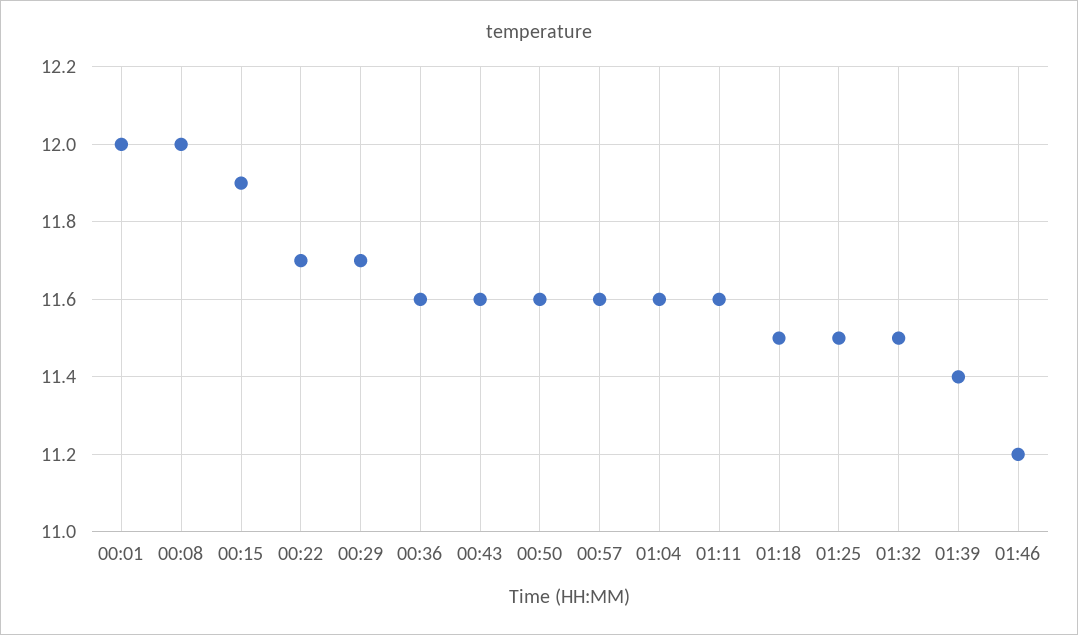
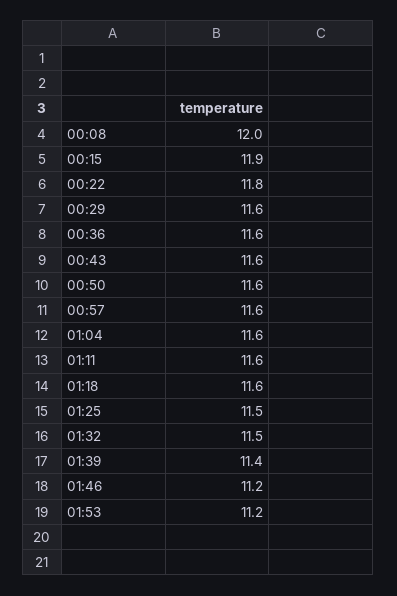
00:01: 12 -> none
00:22: 11.7 -> 11.8
00:29: 11.7 -> 11.6
01:18: 11.5 -> 11.6
01:53: none -> 11.2

